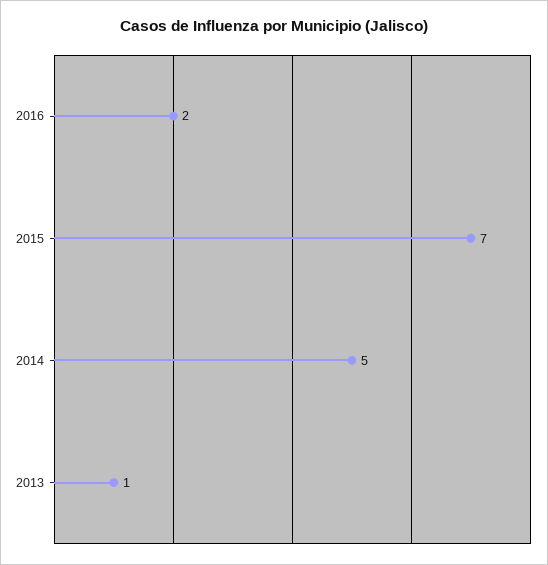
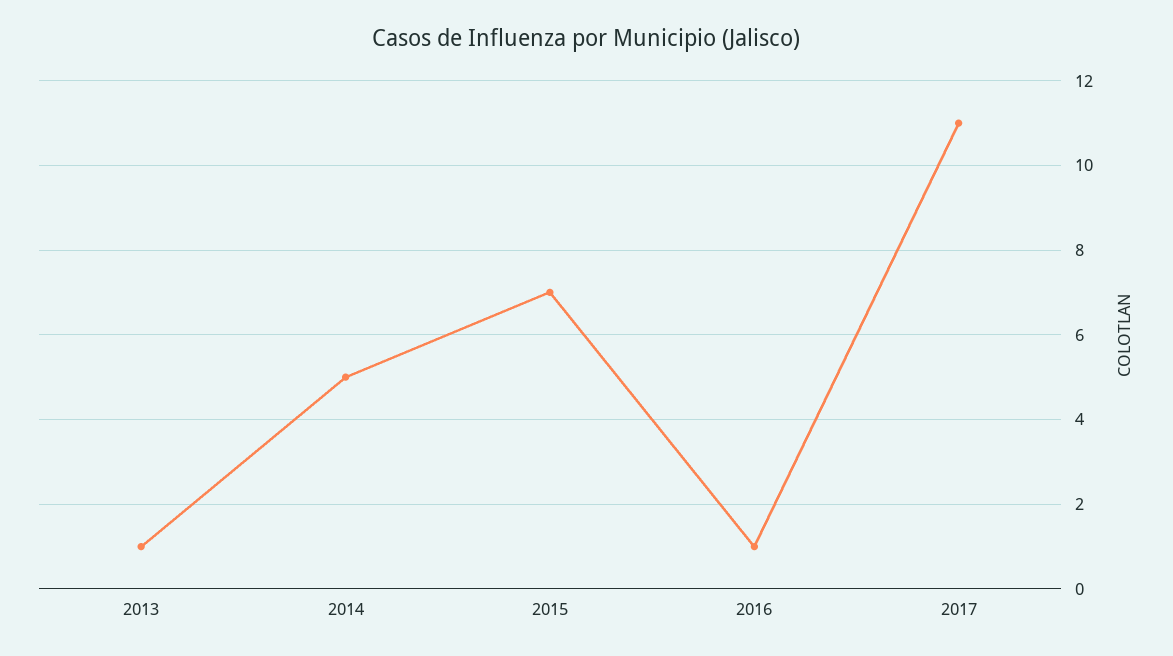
2016: 2 -> 1
2017: none -> 11

